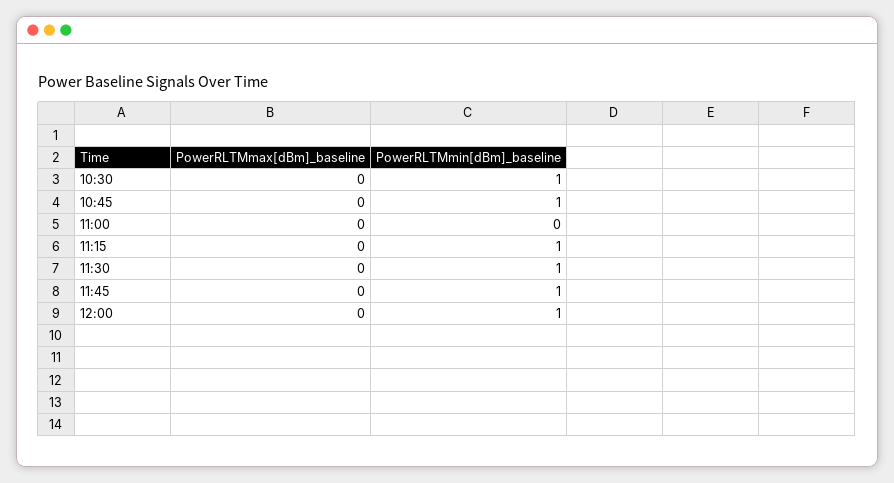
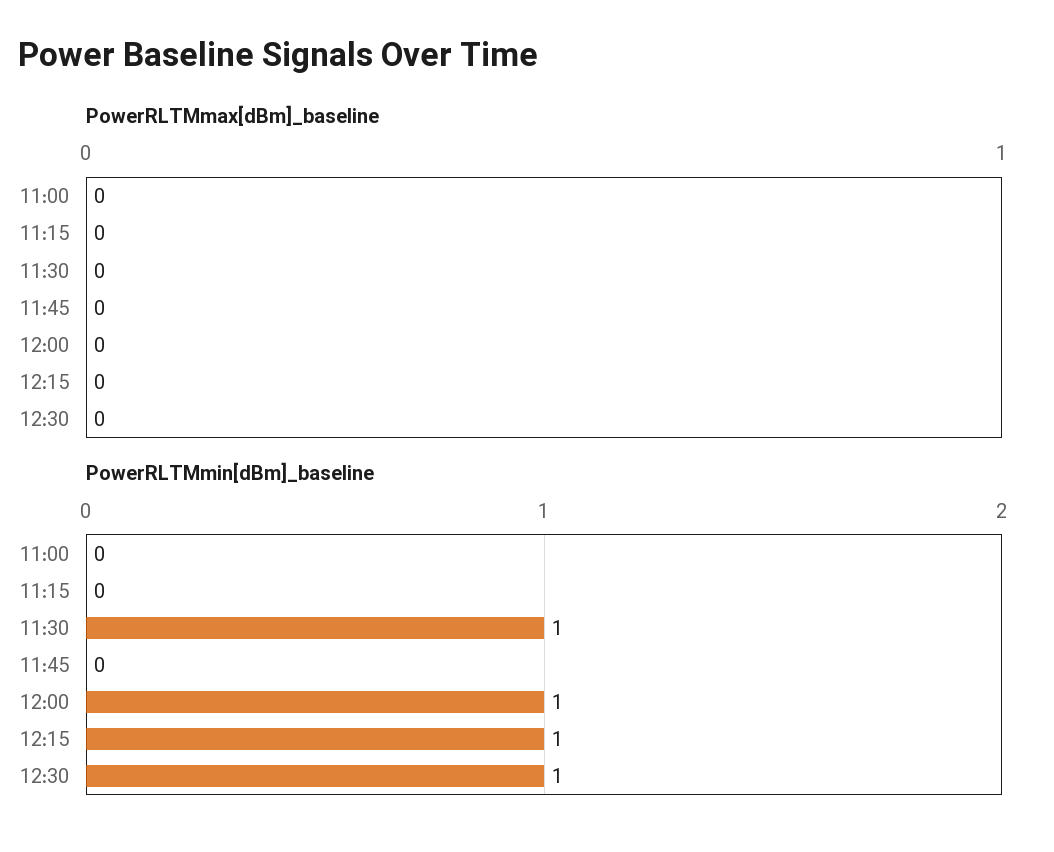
PowerRLTMmax[dBm]_baseline, 10:30: 0 -> none
PowerRLTMmin[dBm]_baseline, 10:30: 1 -> none
PowerRLTMmax[dBm]_baseline, 10:45: 0 -> none
PowerRLTMmin[dBm]_baseline, 10:45: 1 -> none
PowerRLTMmin[dBm]_baseline, 11:15: 1 -> 0
PowerRLTMmin[dBm]_baseline, 11:45: 1 -> 0
PowerRLTMmax[dBm]_baseline, 12:15: none -> 0
PowerRLTMmax[dBm]_baseline, 12:30: none -> 0
PowerRLTMmin[dBm]_baseline, 12:15: none -> 1
PowerRLTMmin[dBm]_baseline, 12:30: none -> 1

